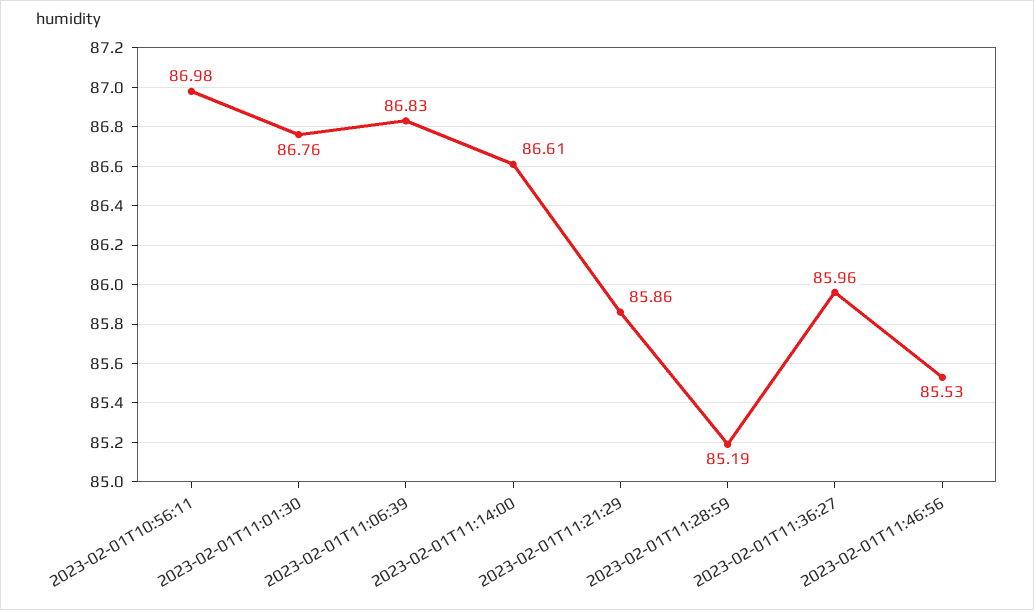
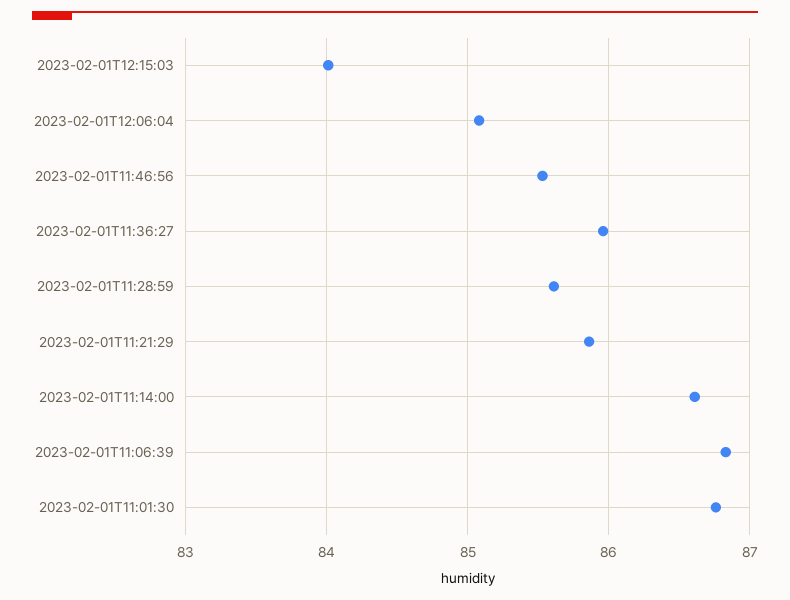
2023-02-01T10:56:11: 86.98 -> none
2023-02-01T11:28:59: 85.19 -> 85.6
2023-02-01T12:15:03: none -> 84
2023-02-01T12:06:04: none -> 85.1

